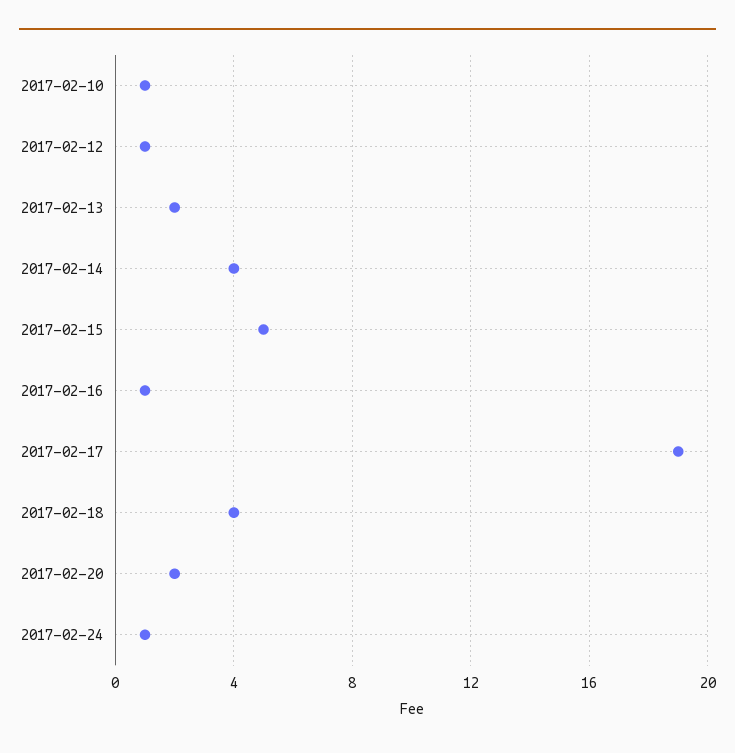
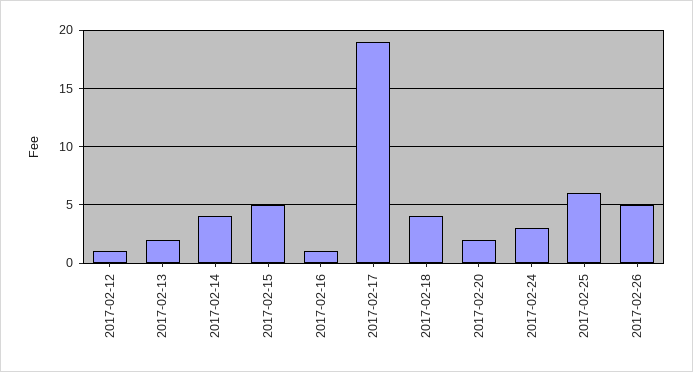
2017-02-10: 1 -> none
2017-02-24: 1 -> 3
2017-02-25: none -> 6
2017-02-26: none -> 5

